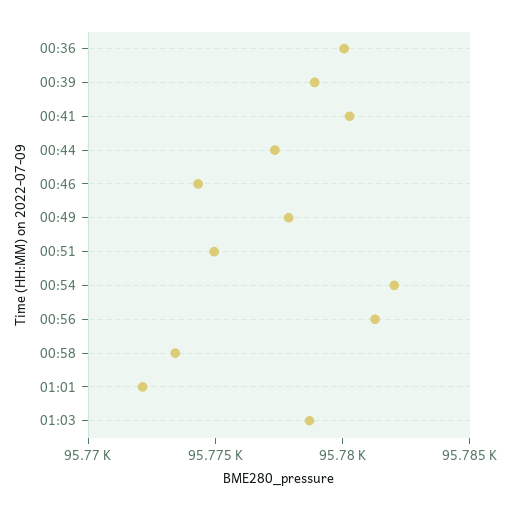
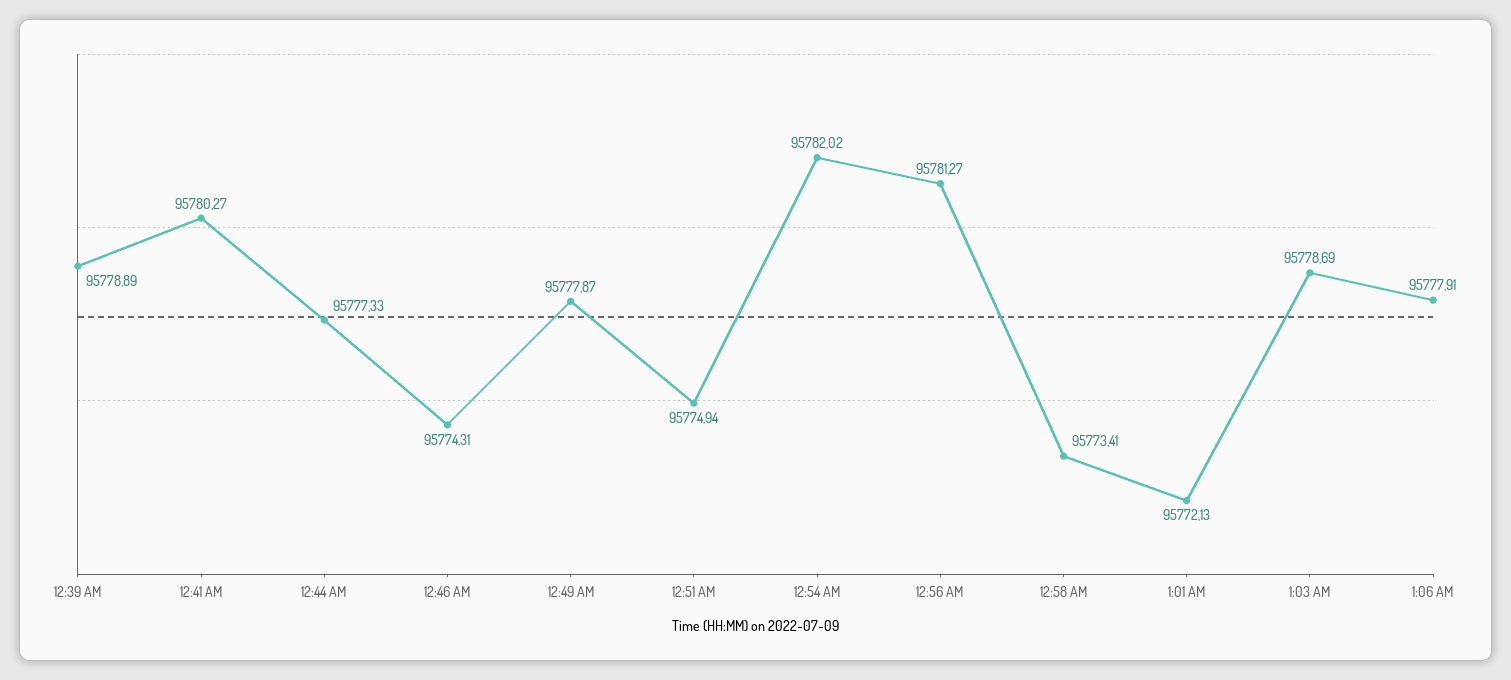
00:36: 95780 -> none
1:06 AM: none -> 95777.91

